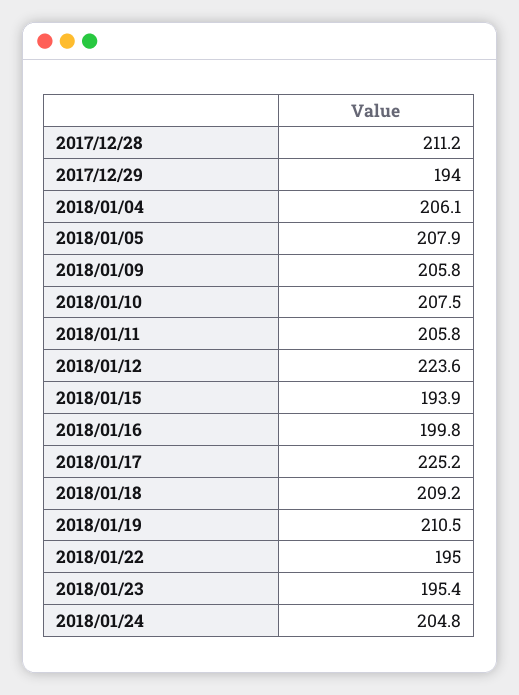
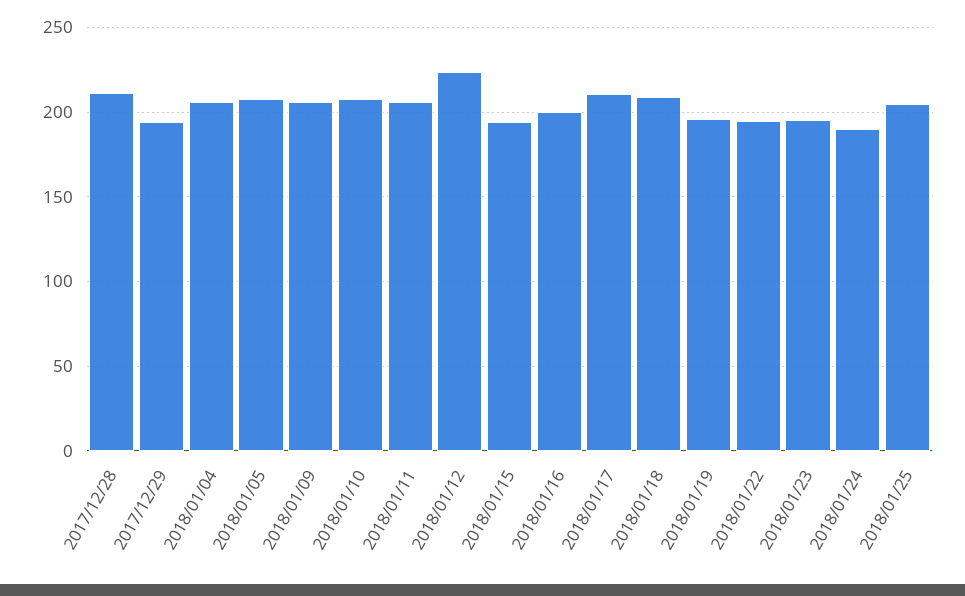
2018/01/17: 225.2 -> 210
2018/01/19: 210.5 -> 195
2018/01/24: 204.8 -> 190
2018/01/25: none -> 205

